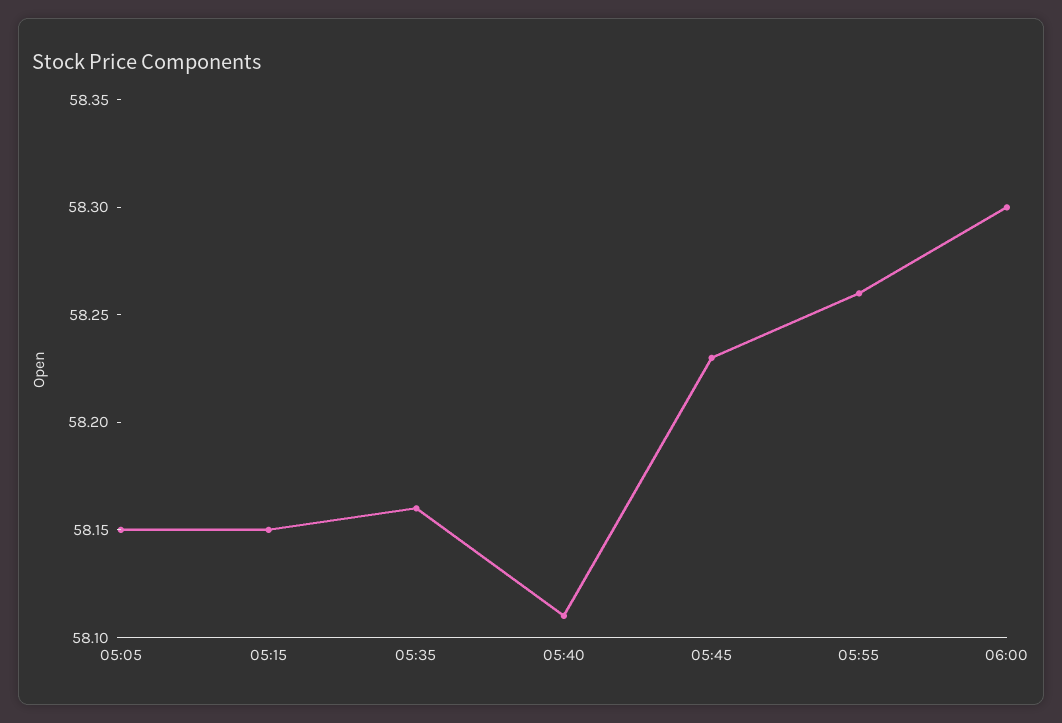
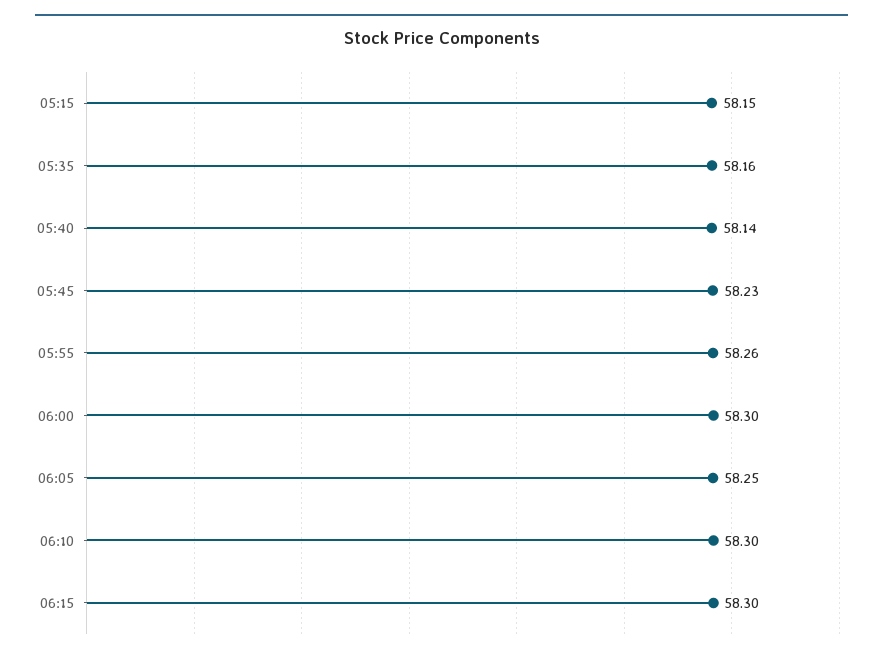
05:05: 58.15 -> none
05:40: 58.11 -> 58.14
06:05: none -> 58.25
06:10: none -> 58.3
06:15: none -> 58.3

